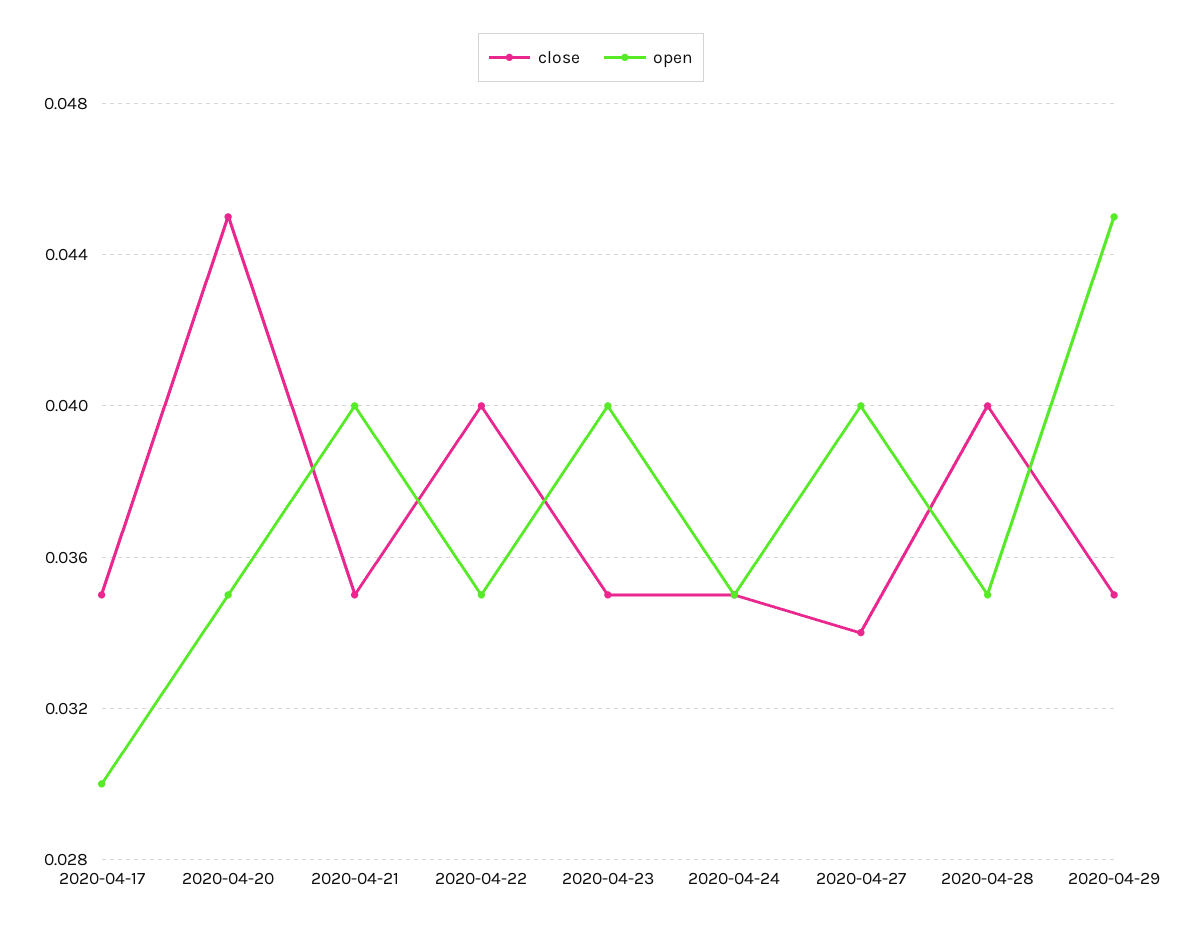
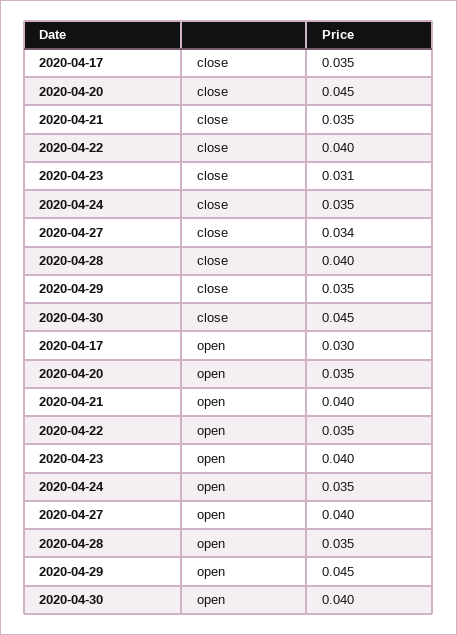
close, 2020-04-23: 0.035 -> 0.031
close, 2020-04-30: none -> 0.045
open, 2020-04-30: none -> 0.04

